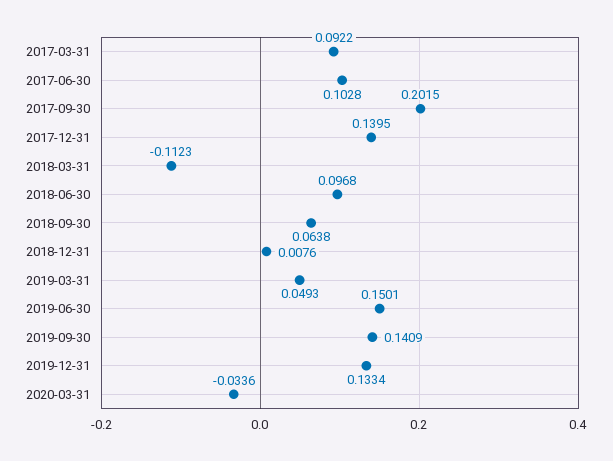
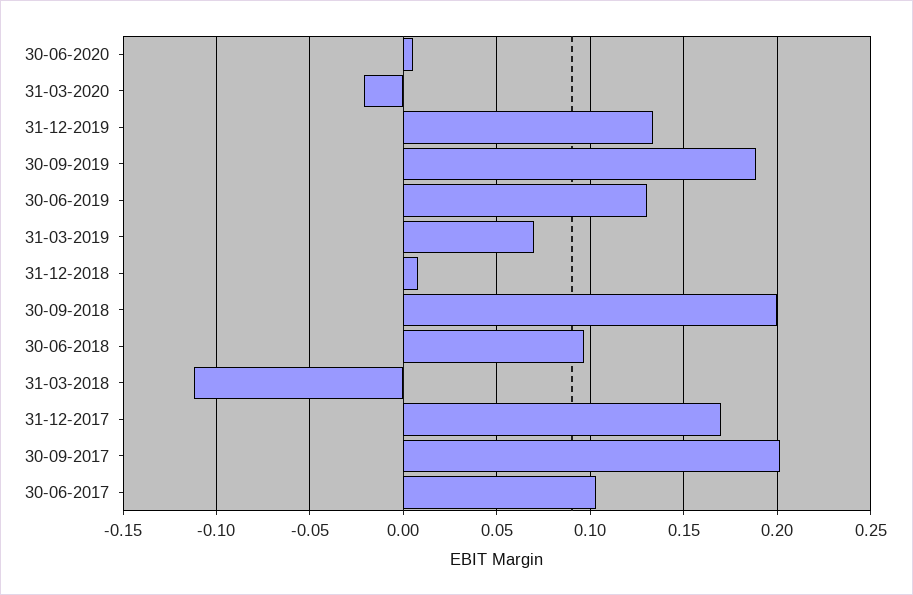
2017-03-31: 0.0922 -> none
2017-12-31: 0.1395 -> 0.17
2018-09-30: 0.0638 -> 0.2
2019-03-31: 0.0493 -> 0.07
2019-06-30: 0.1501 -> 0.13
2019-09-30: 0.1409 -> 0.19
2020-03-31: -0.0336 -> -0.02
30-06-2020: none -> 0.005

